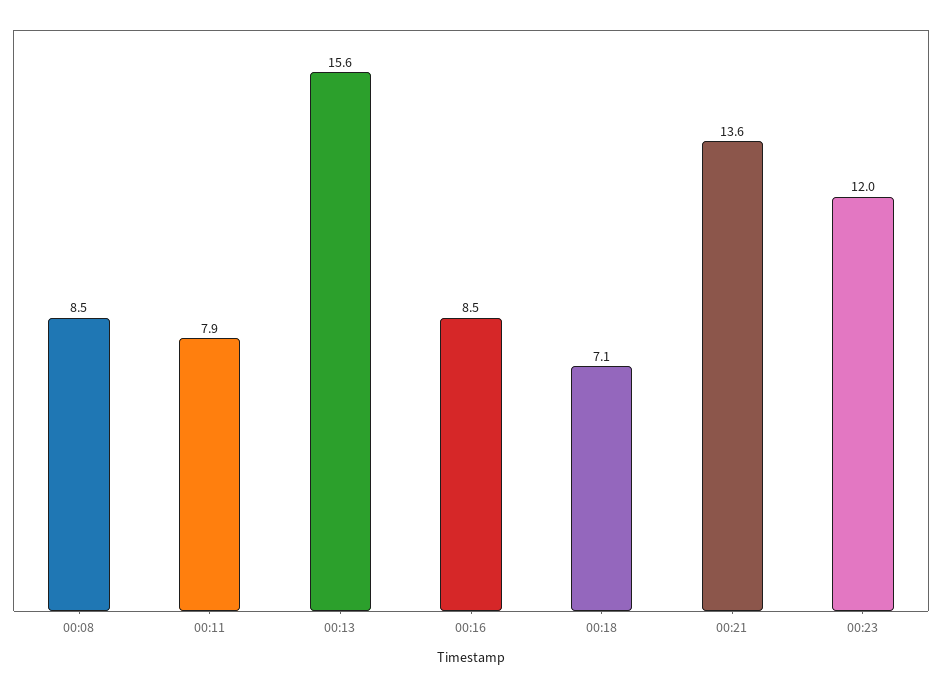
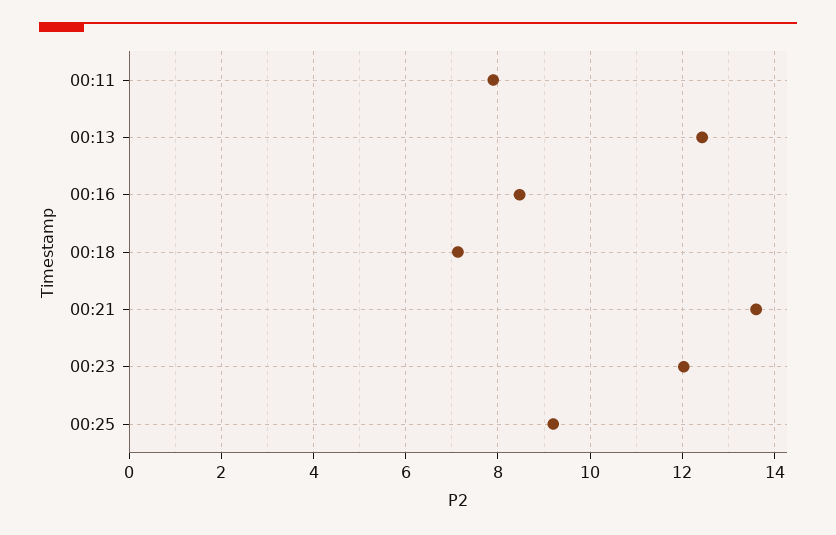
00:08: 8.5 -> none
00:13: 15.6 -> 12.4
00:25: none -> 9.2

